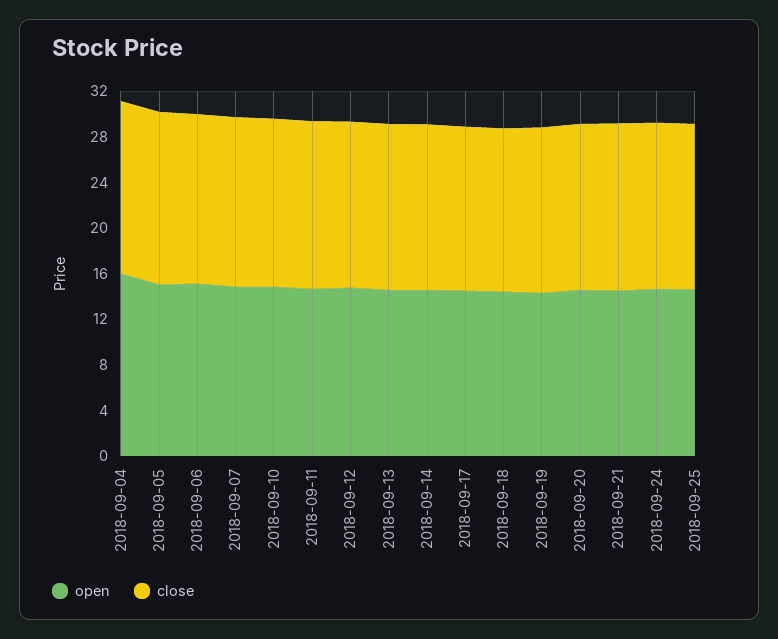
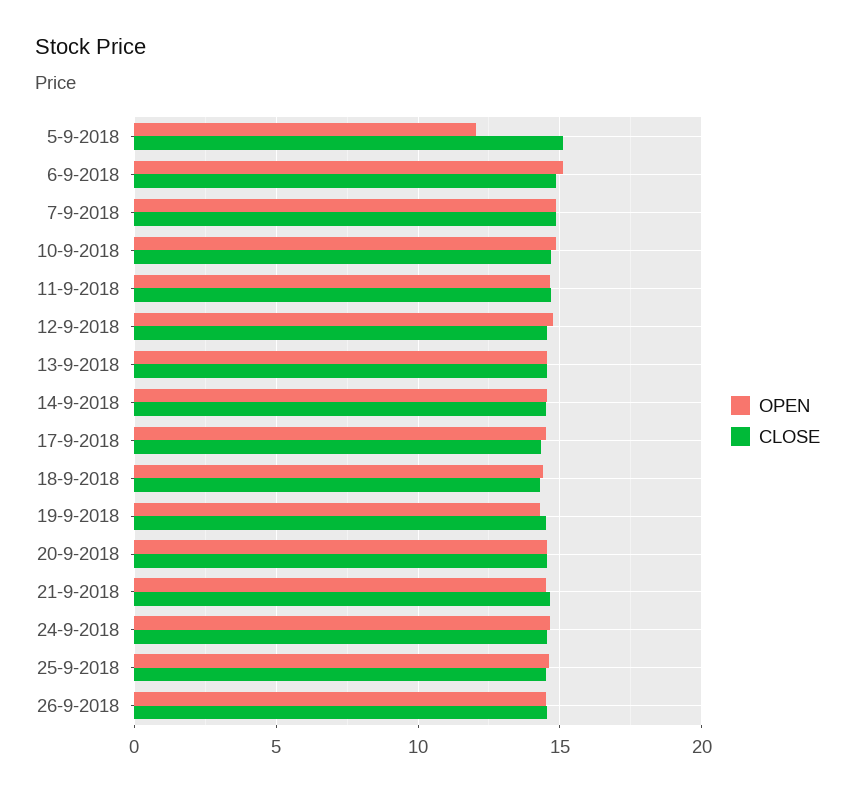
open, 2018-09-04: 16 -> none
close, 2018-09-04: 15 -> none
open, 2018-09-05: 15 -> 12
open, 26-9-2018: none -> 14.5
close, 26-9-2018: none -> 14.5

